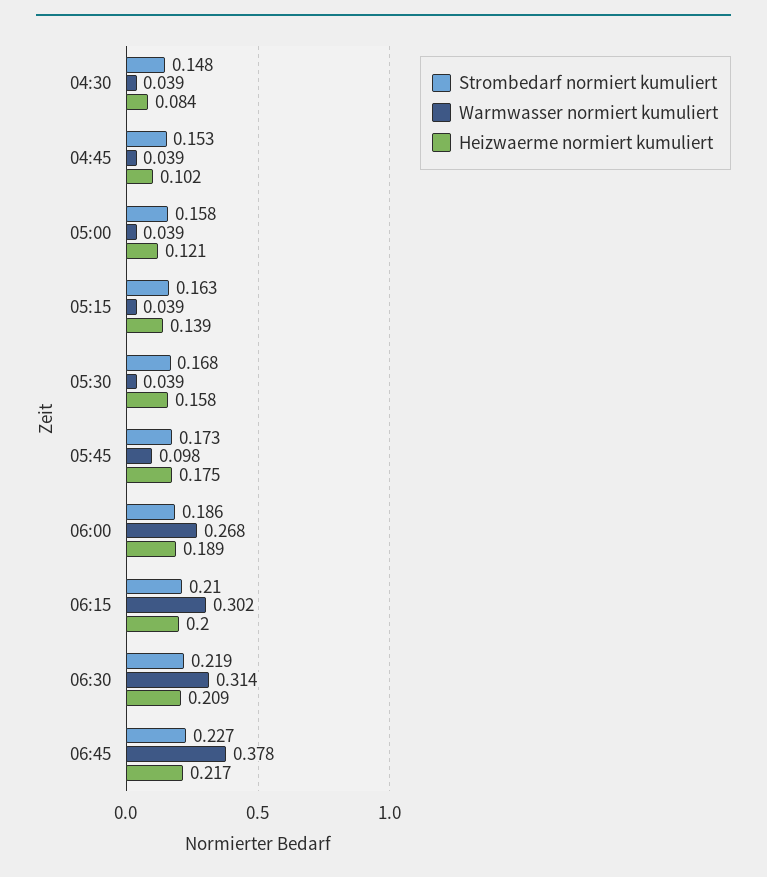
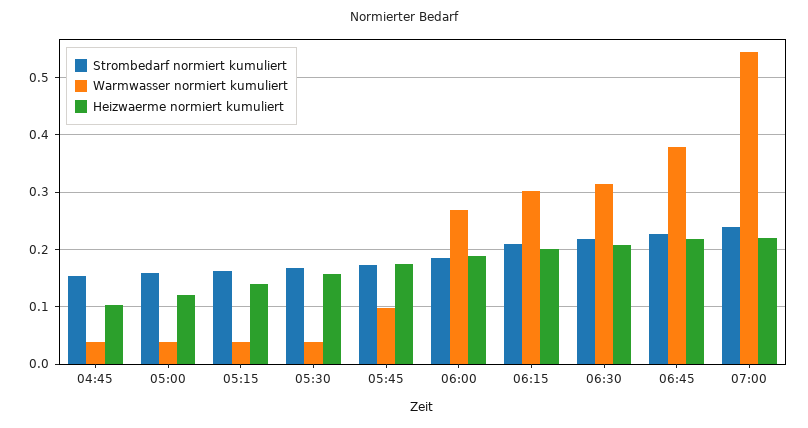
Strombedarf normiert kumuliert, 04:30: 0.148 -> none
Warmwasser normiert kumuliert, 04:30: 0.039 -> none
Heizwaerme normiert kumuliert, 04:30: 0.084 -> none
Strombedarf normiert kumuliert, 07:00: none -> 0.24
Warmwasser normiert kumuliert, 07:00: none -> 0.54
Heizwaerme normiert kumuliert, 07:00: none -> 0.22

